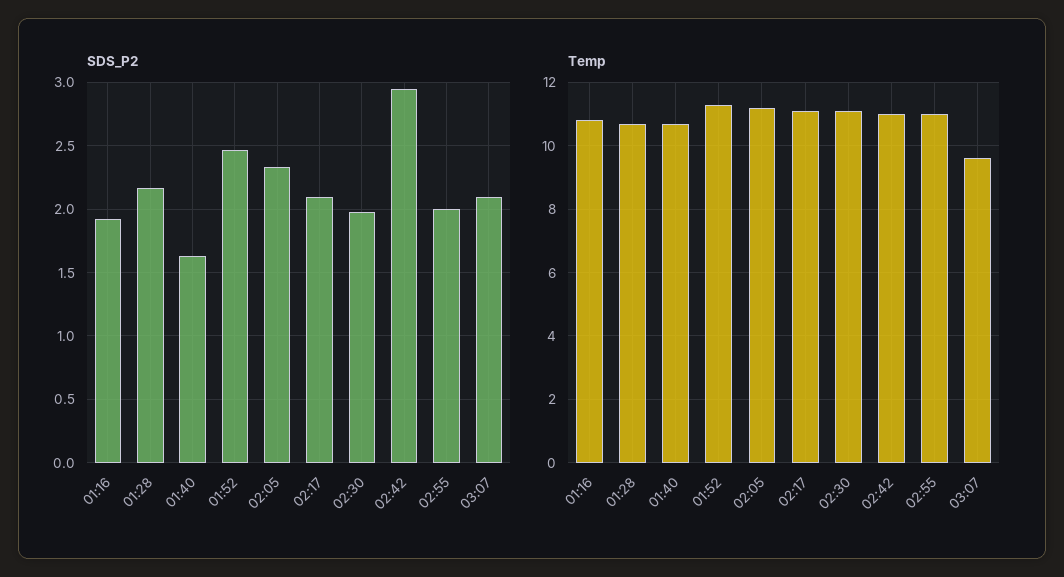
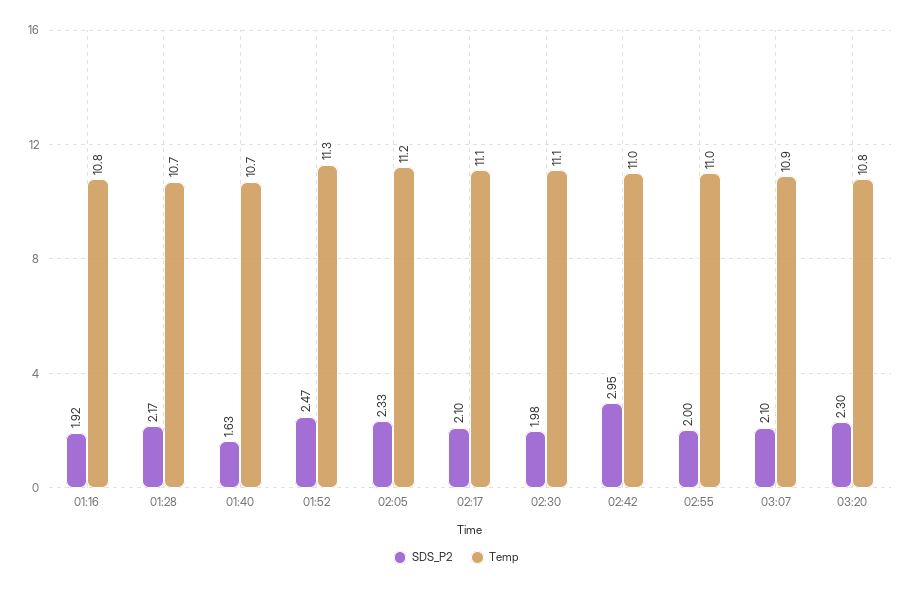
Temp, 03:07: 9.5 -> 10.9
SDS_P2, 03:20: none -> 2.3
Temp, 03:20: none -> 10.8

